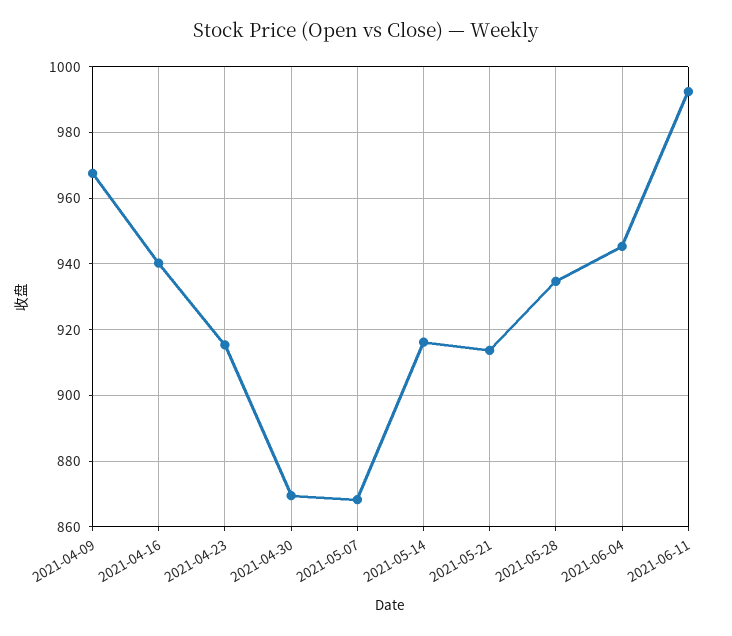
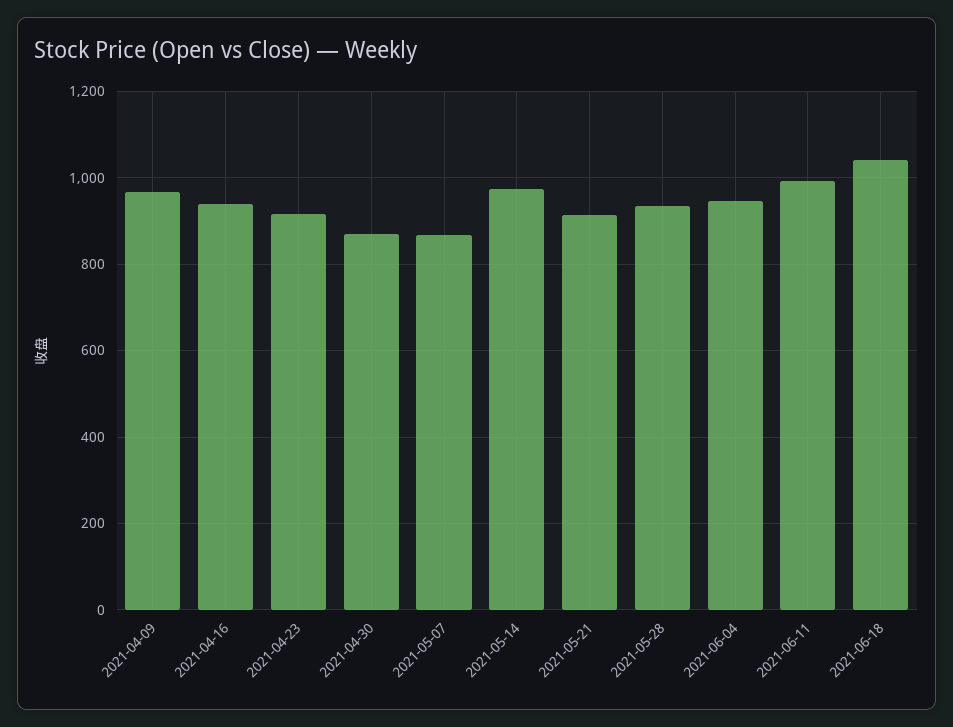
2021-05-14: 916 -> 980
2021-06-18: none -> 1040

